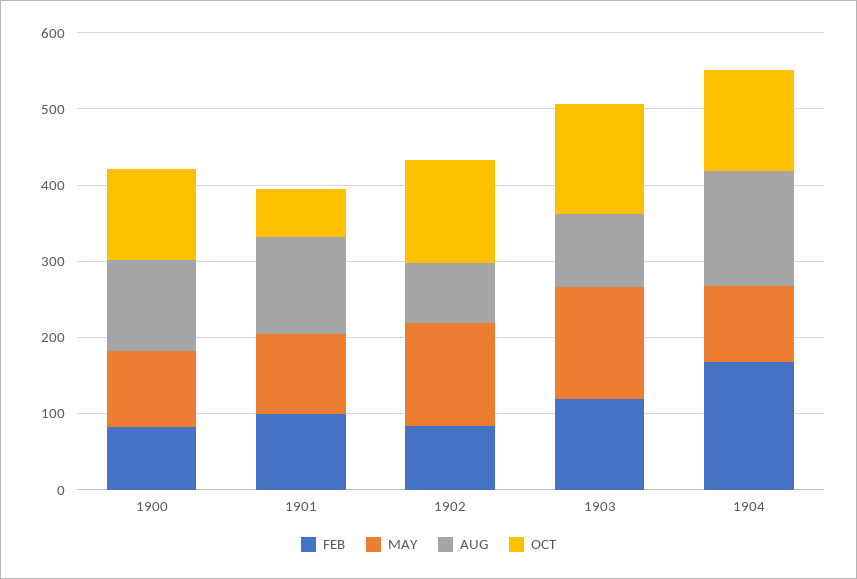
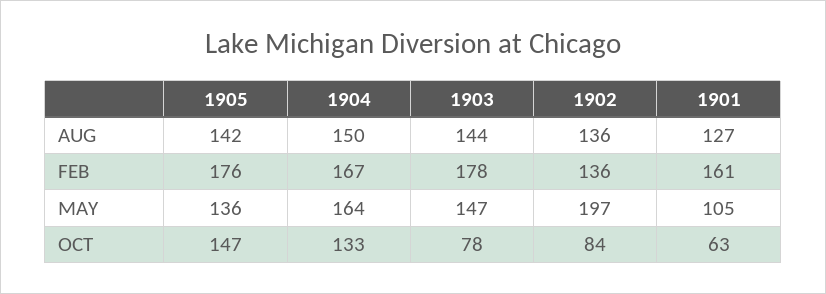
FEB, 1900: 80 -> none
MAY, 1900: 100 -> none
AUG, 1900: 120 -> none
OCT, 1900: 120 -> none
FEB, 1901: 100 -> 161
FEB, 1902: 80 -> 136
MAY, 1902: 140 -> 197
AUG, 1902: 80 -> 136
OCT, 1902: 140 -> 84
FEB, 1903: 120 -> 178
AUG, 1903: 100 -> 144
OCT, 1903: 140 -> 78
MAY, 1904: 100 -> 164
AUG, 1905: none -> 142
FEB, 1905: none -> 176
MAY, 1905: none -> 136
OCT, 1905: none -> 147

